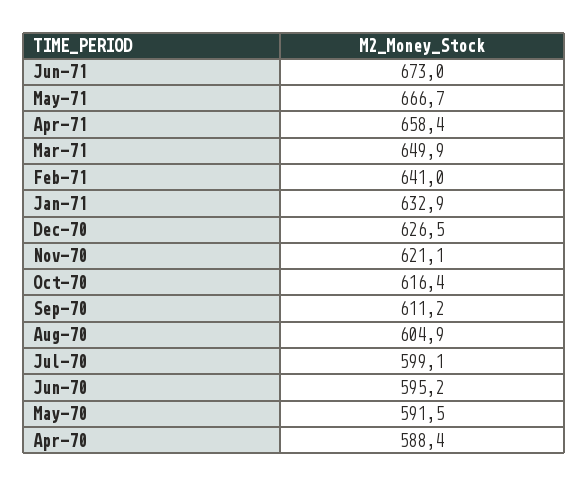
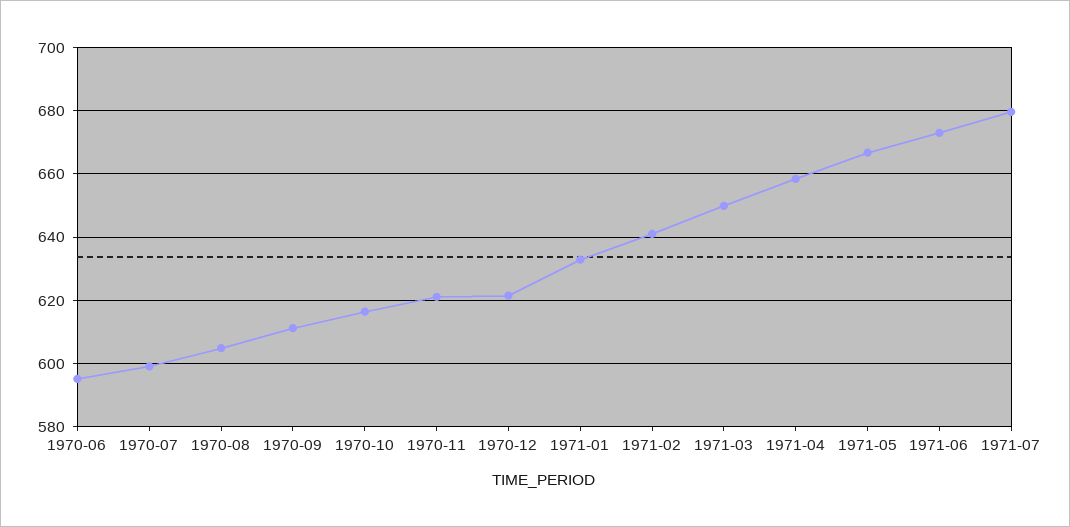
Dec-70: 626.5 -> 622
May-70: 591.5 -> none
Apr-70: 588.4 -> none
1971-07: none -> 680

